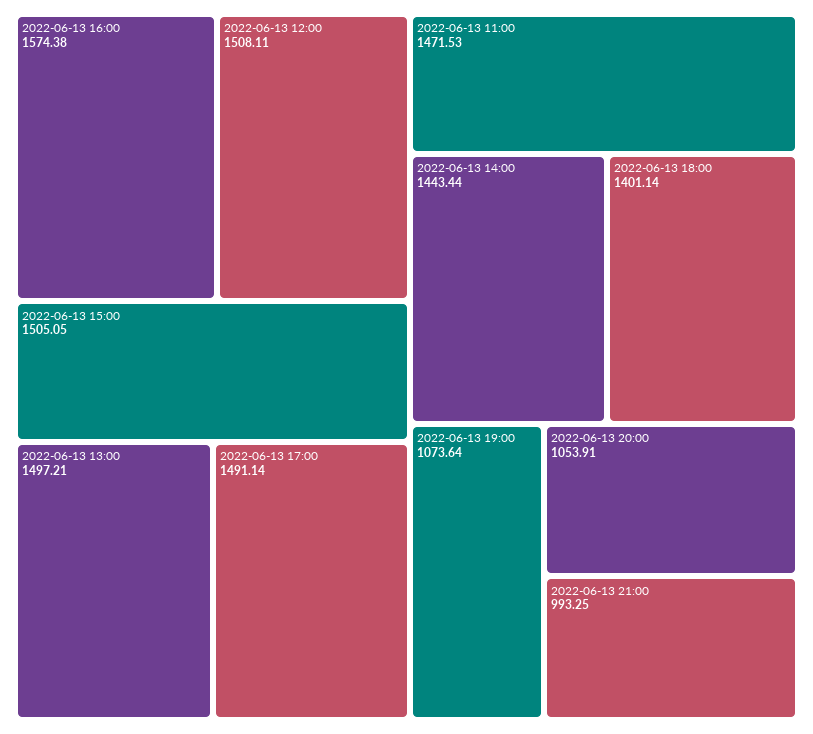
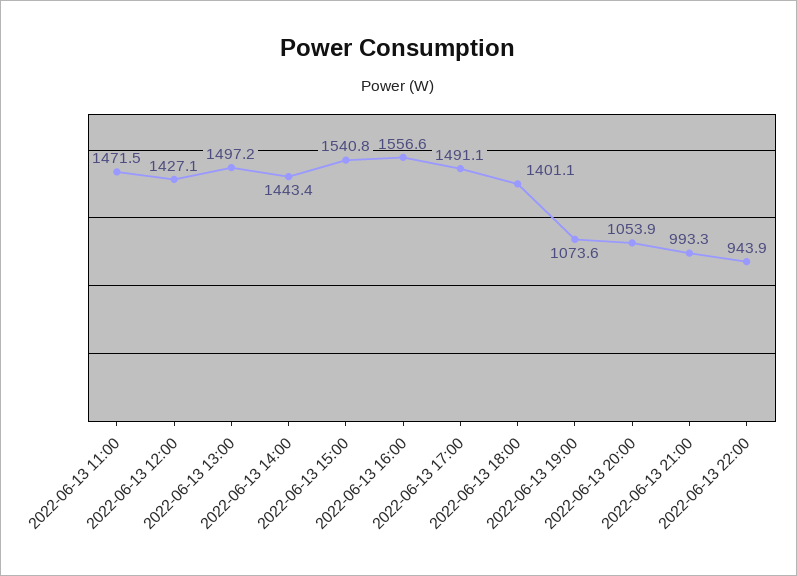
2022-06-13 16:00: 1574.38 -> 1556.6
2022-06-13 12:00: 1508.11 -> 1427.1
2022-06-13 15:00: 1505.05 -> 1540.8
2022-06-13 22:00: none -> 943.9

